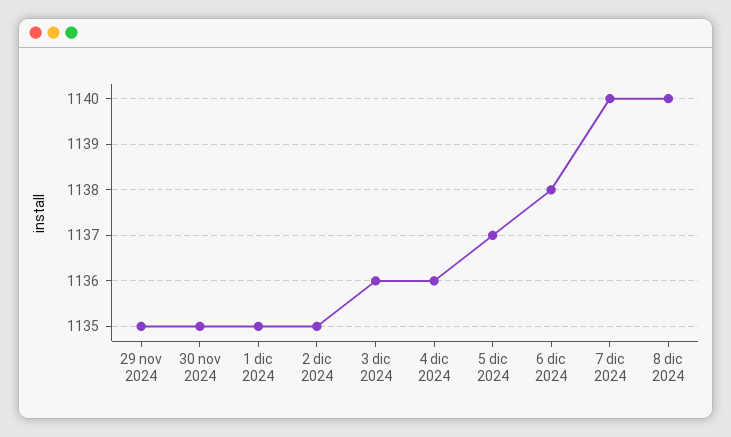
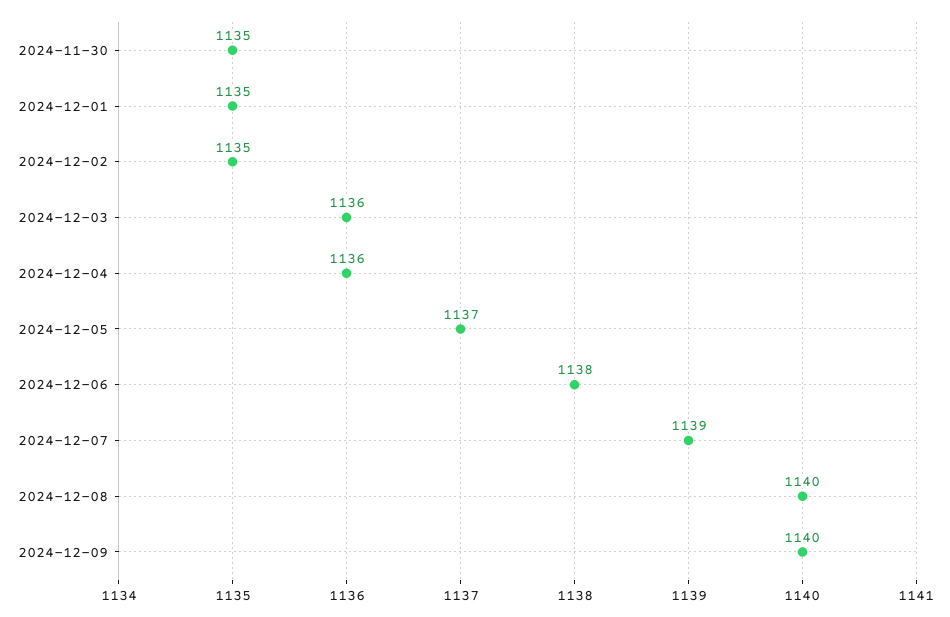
29 nov 2024: 1135 -> none
7 dic 2024: 1140 -> 1139
2024-12-09: none -> 1140

